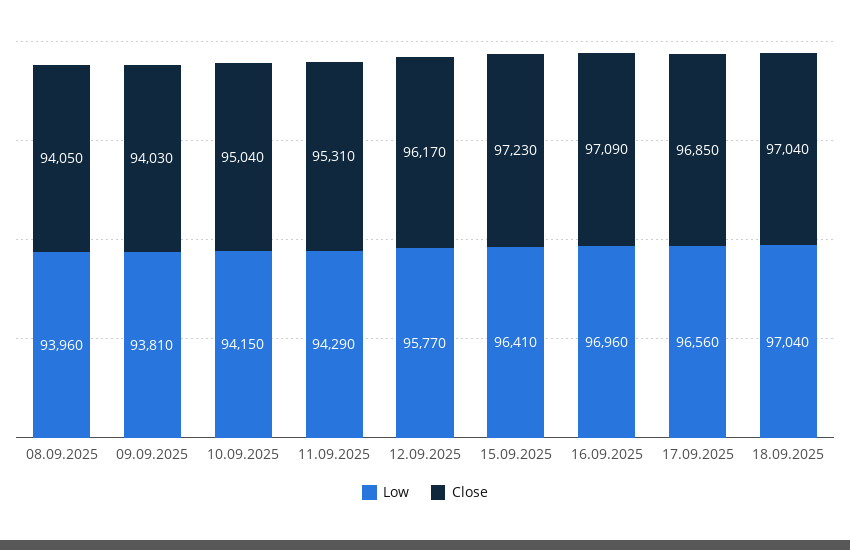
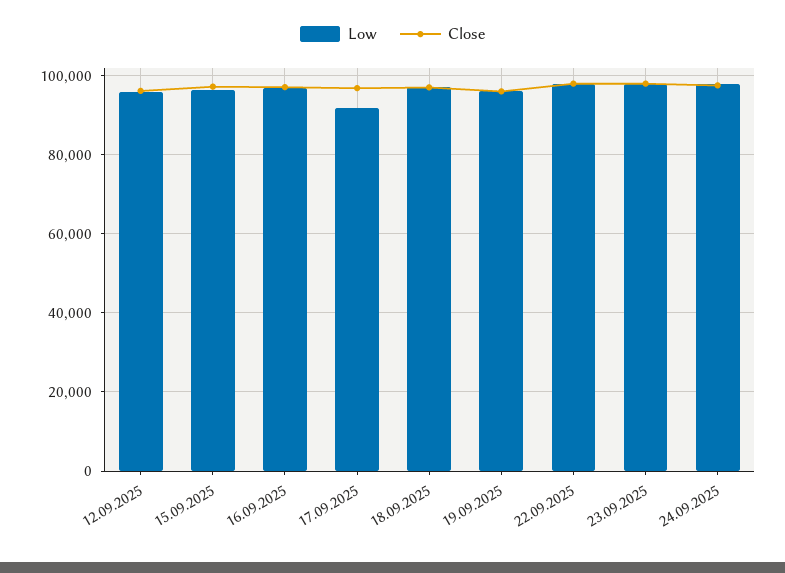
Low, 08.09.2025: 93960 -> none
Close, 08.09.2025: 94050 -> none
Low, 09.09.2025: 93810 -> none
Close, 09.09.2025: 94030 -> none
Low, 10.09.2025: 94150 -> none
Close, 10.09.2025: 95040 -> none
Low, 11.09.2025: 94290 -> none
Close, 11.09.2025: 95310 -> none
Low, 17.09.2025: 96560 -> 92000
Low, 19.09.2025: none -> 96000
Close, 19.09.2025: none -> 96000
Low, 22.09.2025: none -> 98000
Close, 22.09.2025: none -> 98000
Low, 23.09.2025: none -> 98000
Close, 23.09.2025: none -> 98000
Low, 24.09.2025: none -> 98000
Close, 24.09.2025: none -> 98000

